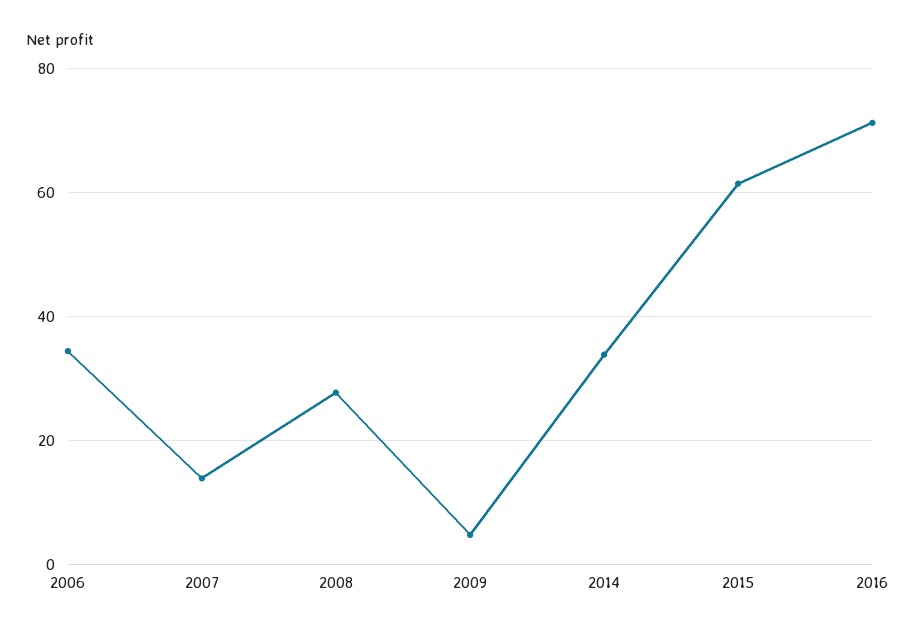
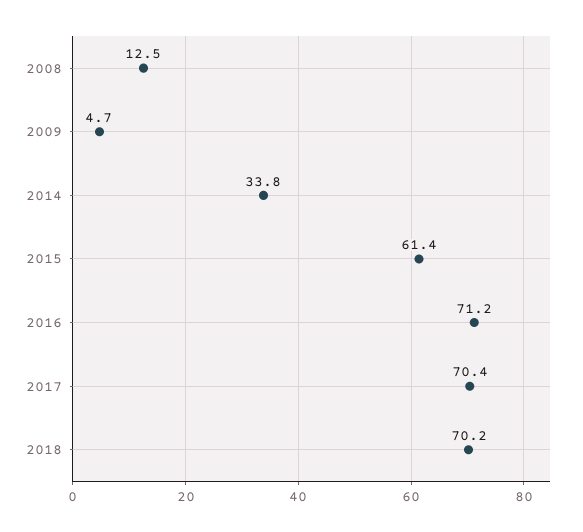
2006: 34 -> none
2007: 14 -> none
2008: 28 -> 12.5
2017: none -> 70.4
2018: none -> 70.2

